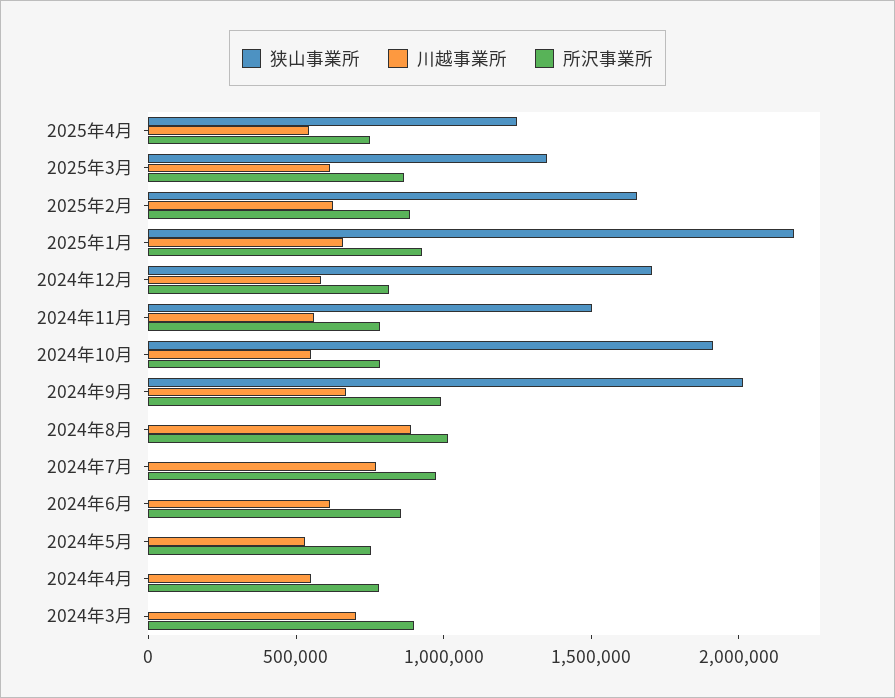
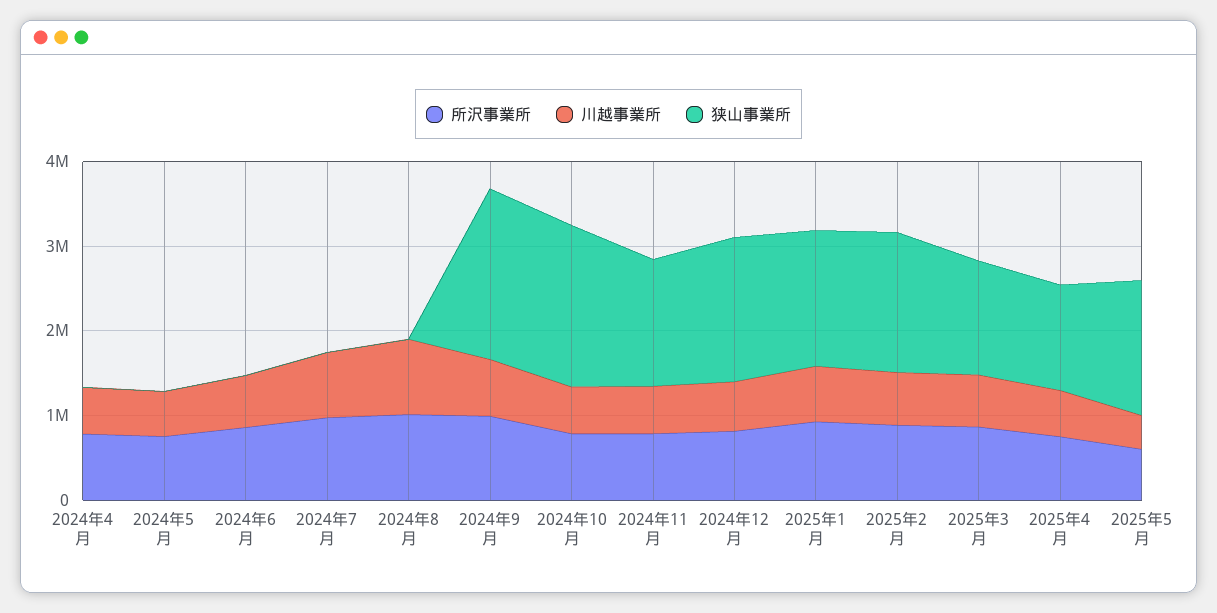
狭山事業所, 2025年1月: 2200000 -> 1600000
狭山事業所, 2024年3月: 0 -> none
川越事業所, 2024年3月: 700000 -> none
所沢事業所, 2024年3月: 900000 -> none
所沢事業所, 2025年5月: none -> 600000
川越事業所, 2025年5月: none -> 400000
狭山事業所, 2025年5月: none -> 1600000

